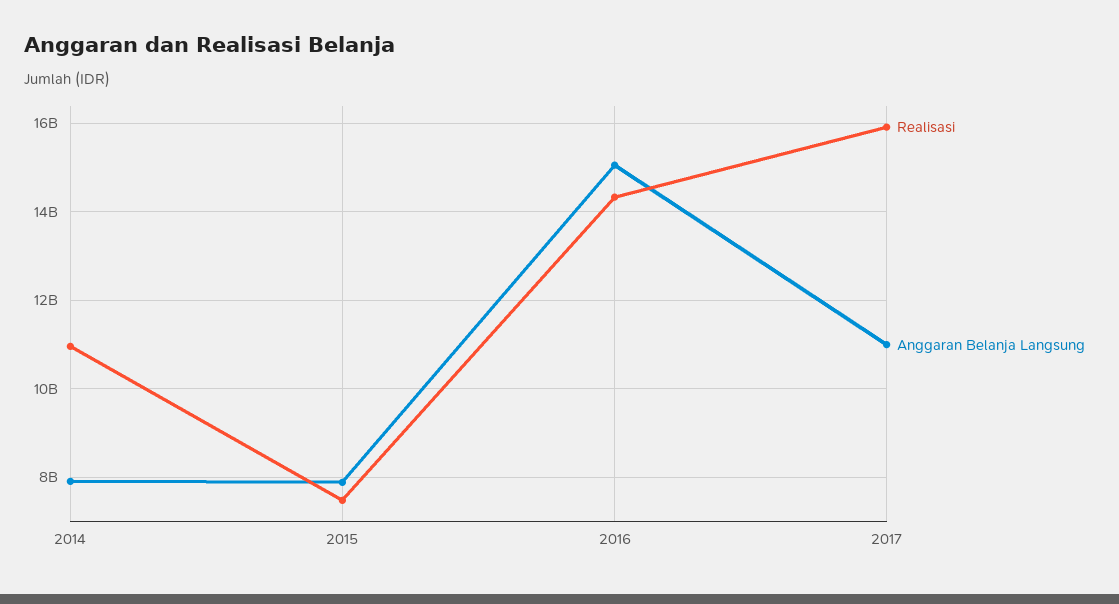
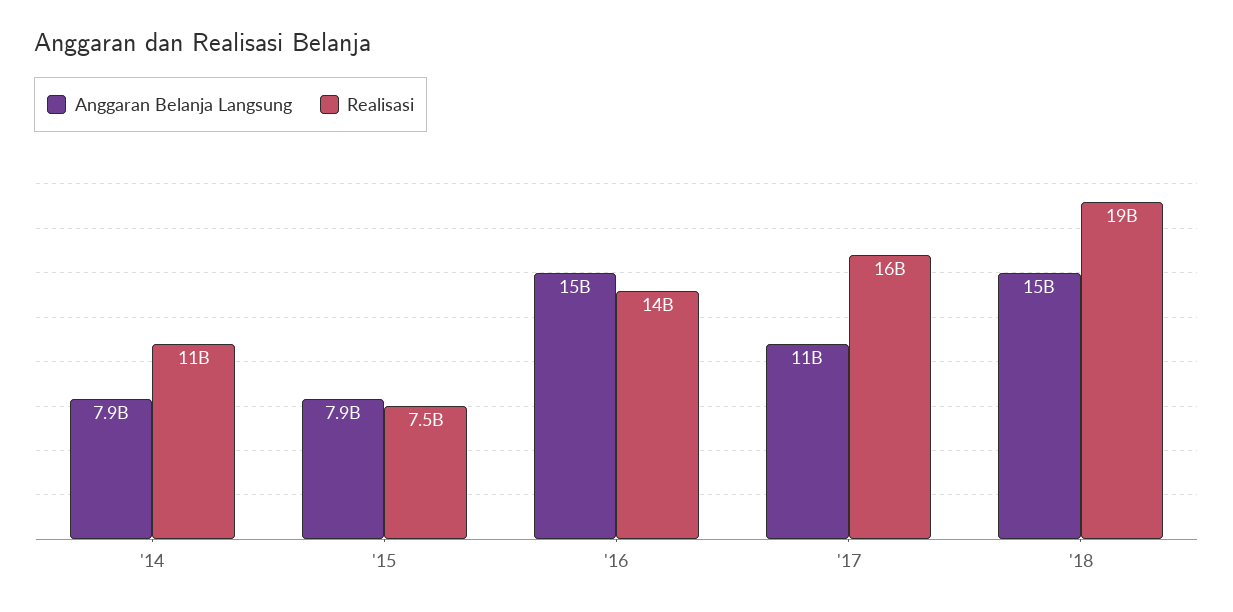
Anggaran Belanja Langsung, '18: none -> 15000000000
Realisasi, '18: none -> 19000000000

